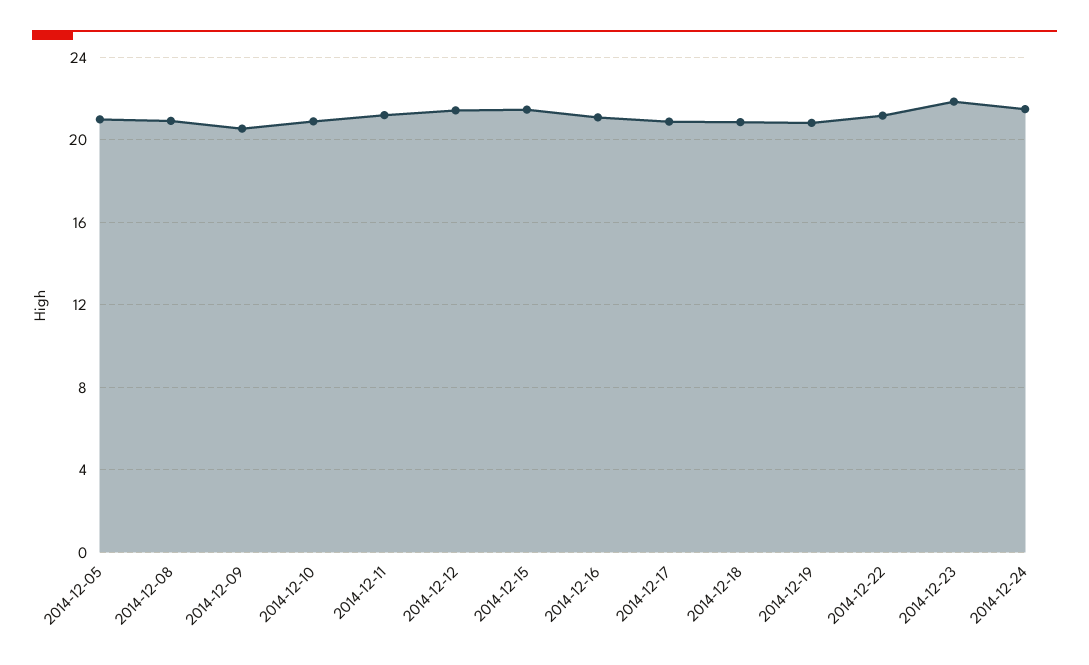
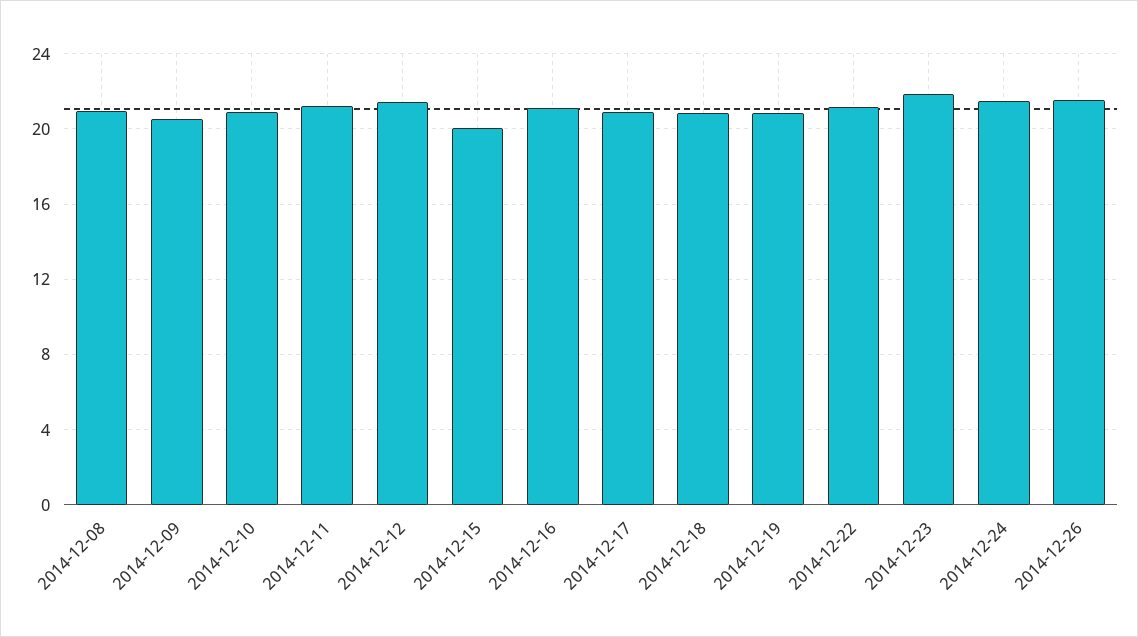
2014-12-05: 21 -> none
2014-12-15: 21.5 -> 20
2014-12-26: none -> 21.5

